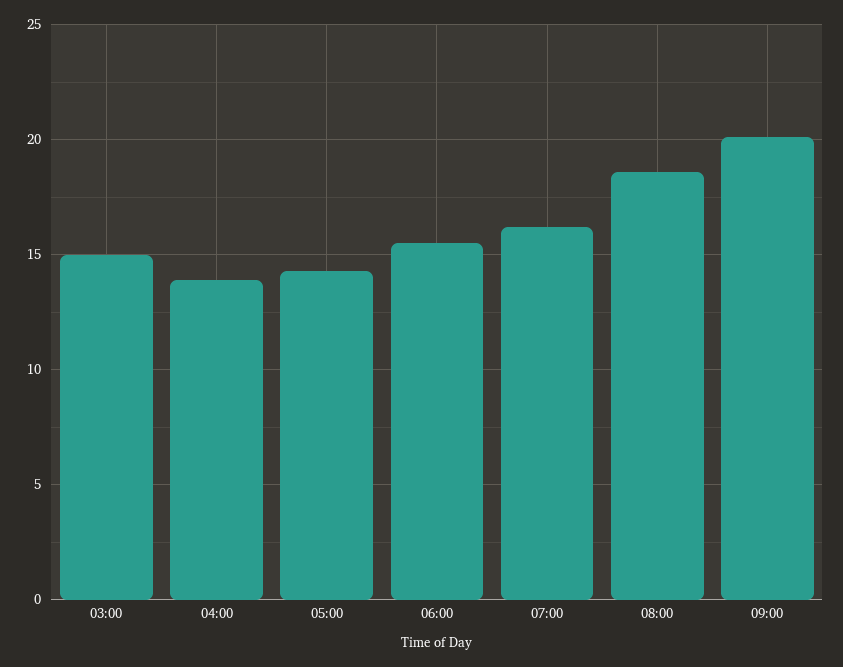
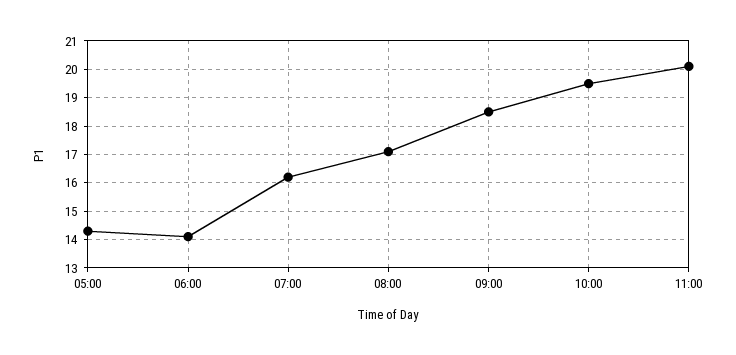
03:00: 15 -> none
04:00: 14 -> none
06:00: 15.5 -> 14
08:00: 18.5 -> 17
09:00: 20 -> 18.5
10:00: none -> 19.5
11:00: none -> 20

